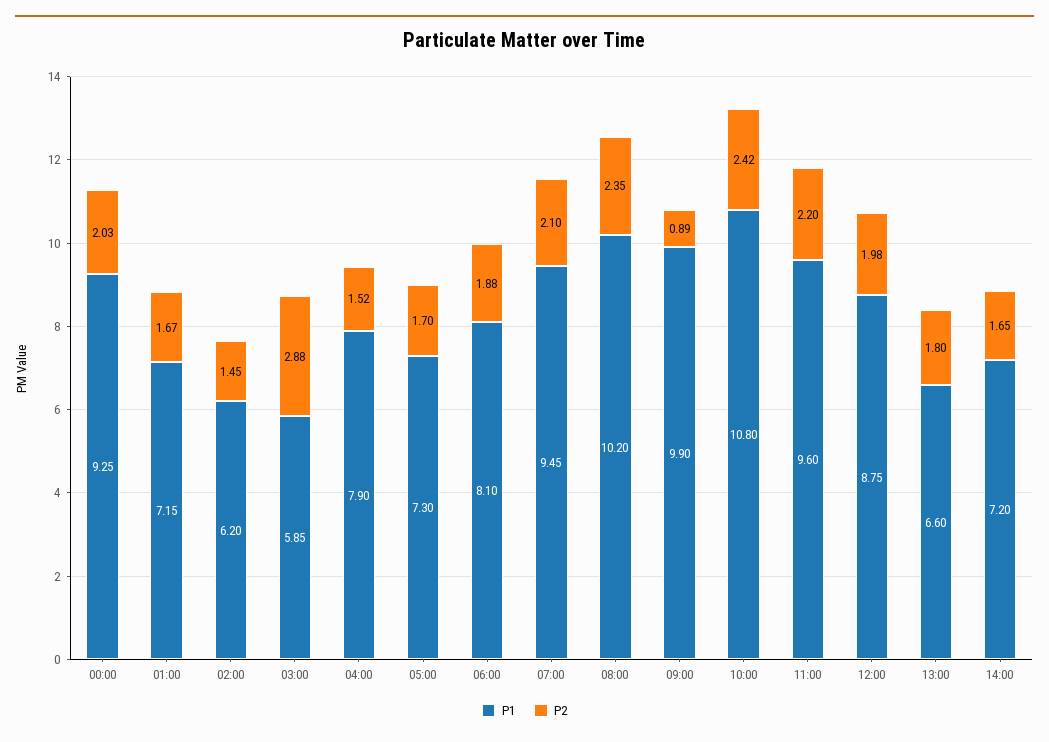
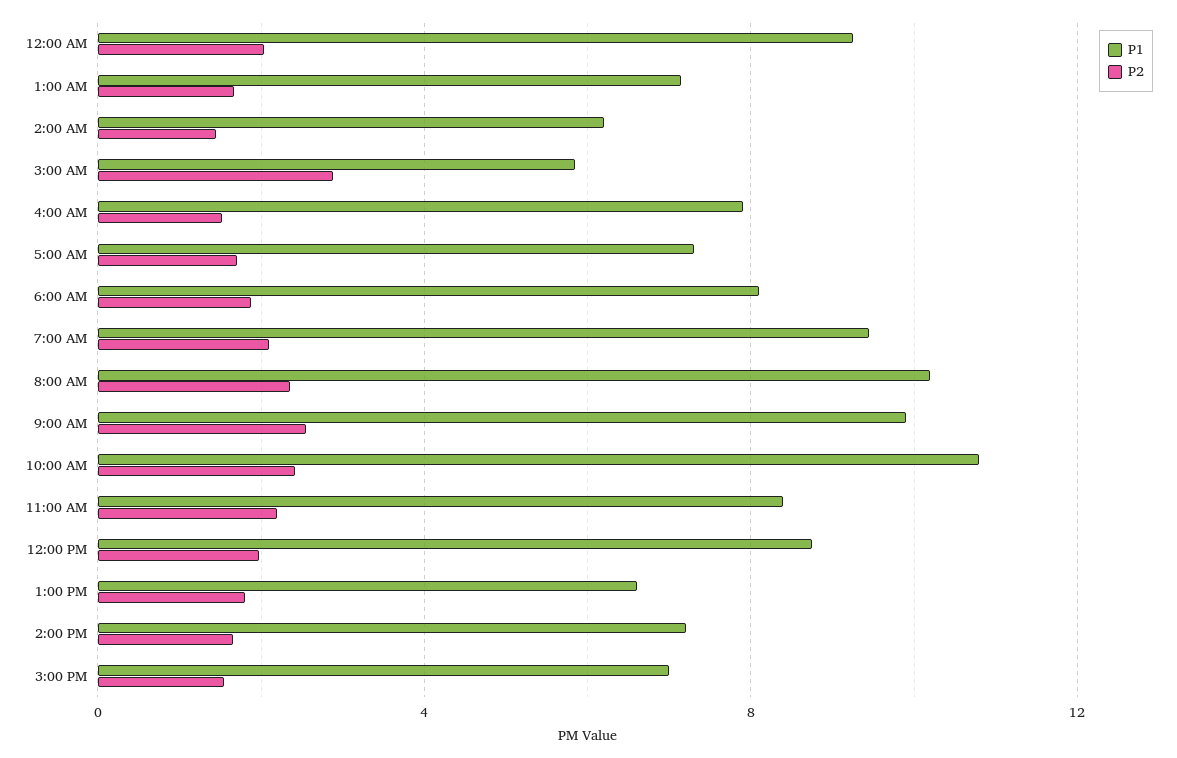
P2, 09:00: 0.89 -> 2.5
P1, 11:00: 9.6 -> 8.5
P1, 3:00 PM: none -> 7
P2, 3:00 PM: none -> 1.5

